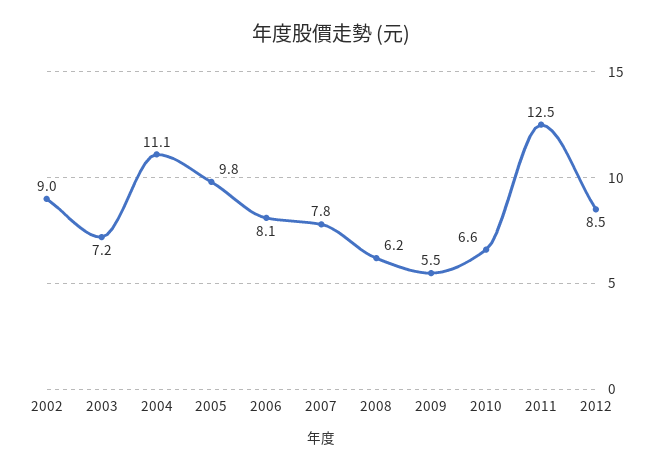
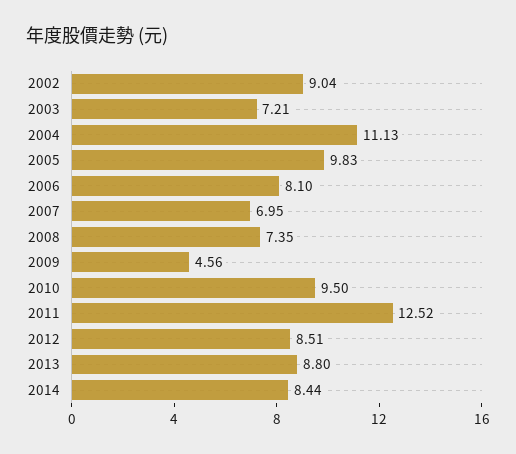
2007: 7.8 -> 6.95
2008: 6.2 -> 7.35
2009: 5.5 -> 4.56
2010: 6.6 -> 9.5
2013: none -> 8.8
2014: none -> 8.44

